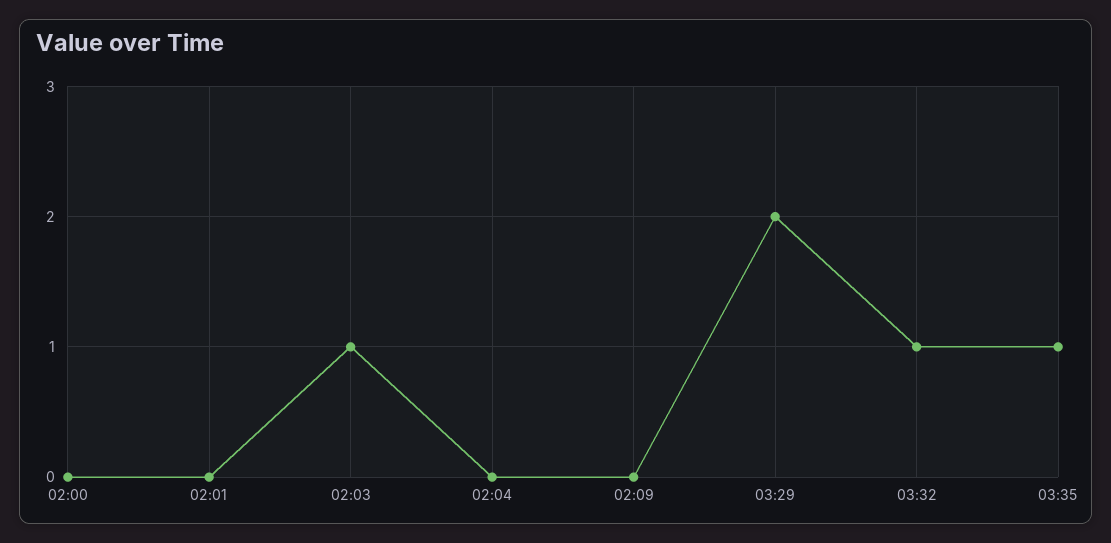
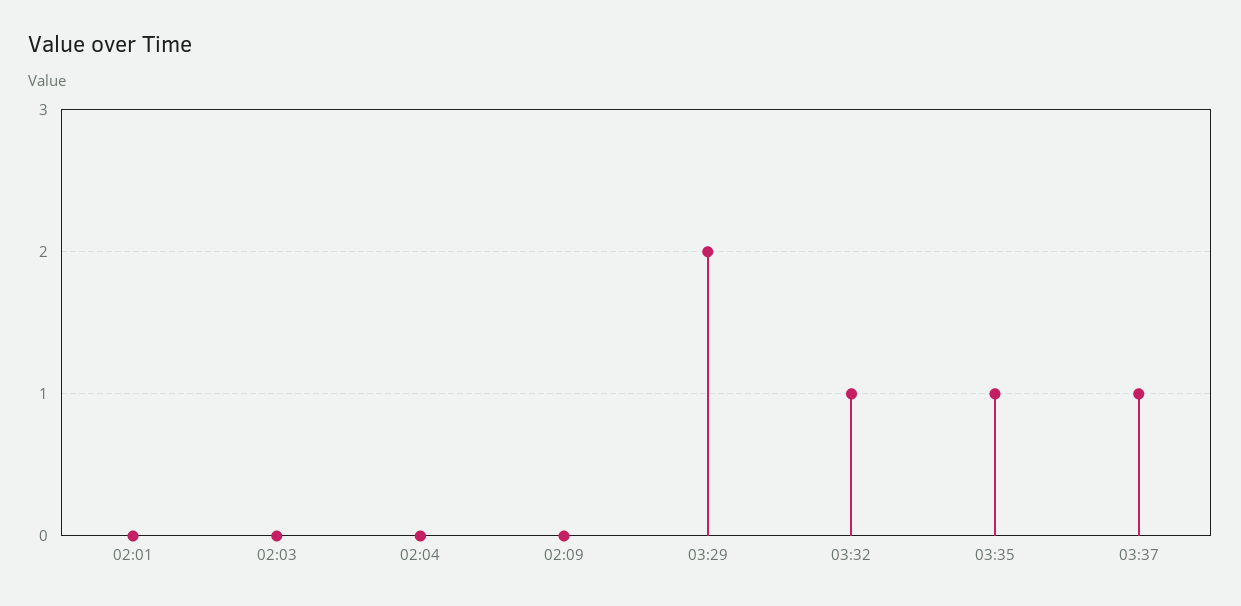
02:00: 0 -> none
02:03: 1 -> 0
03:37: none -> 1

